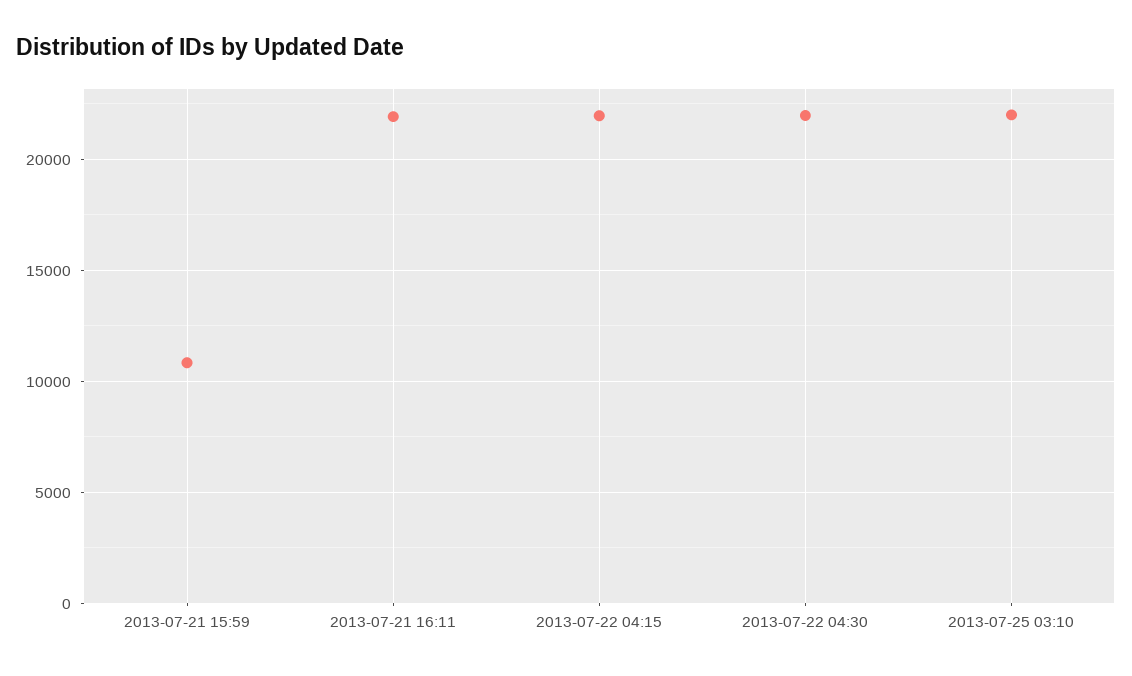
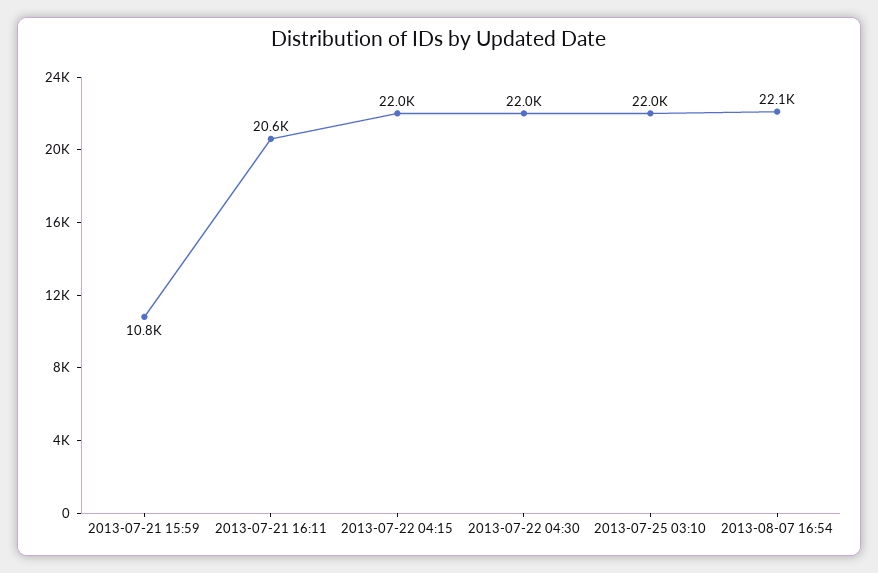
2013-07-21 16:11: 22000 -> 20600
2013-08-07 16:54: none -> 22100

